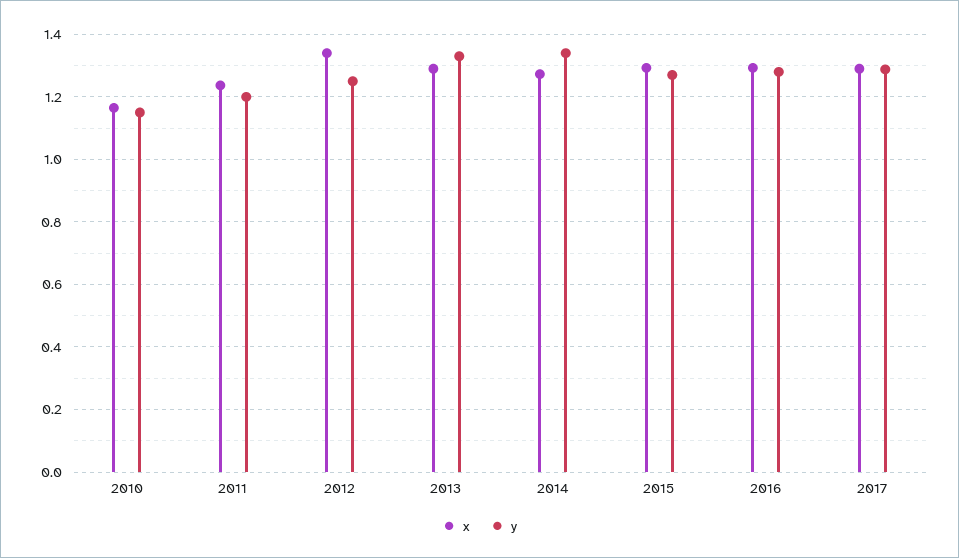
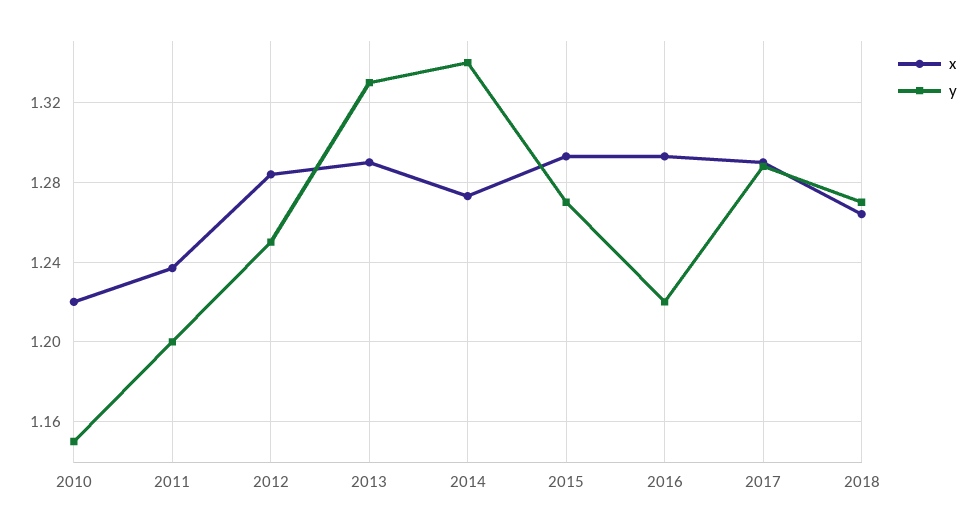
x, 2010: 1.16 -> 1.22
x, 2012: 1.34 -> 1.285
y, 2016: 1.28 -> 1.22
x, 2018: none -> 1.265
y, 2018: none -> 1.27

